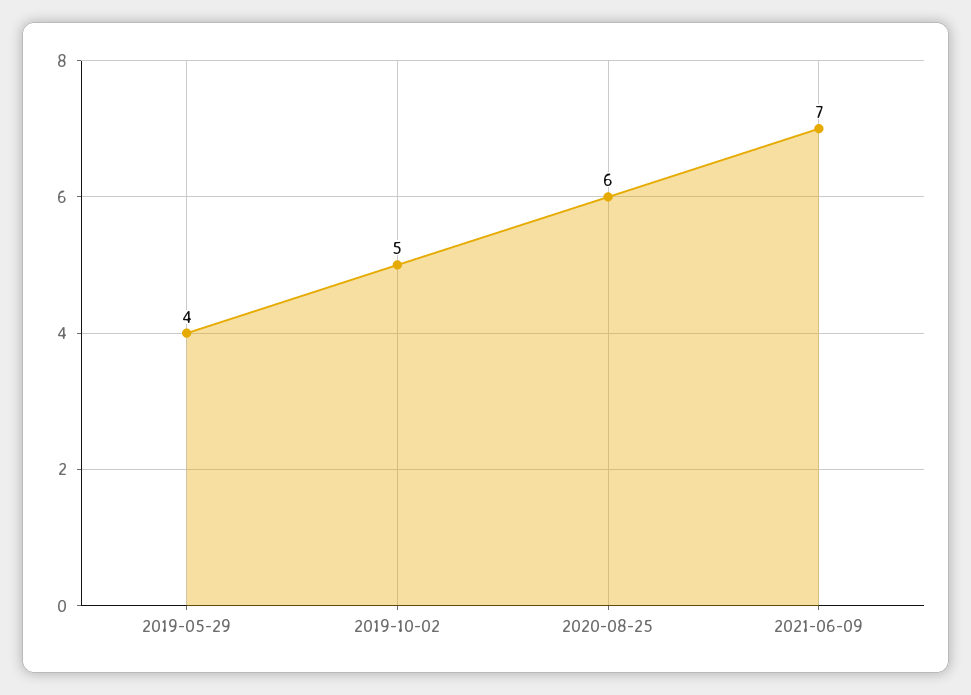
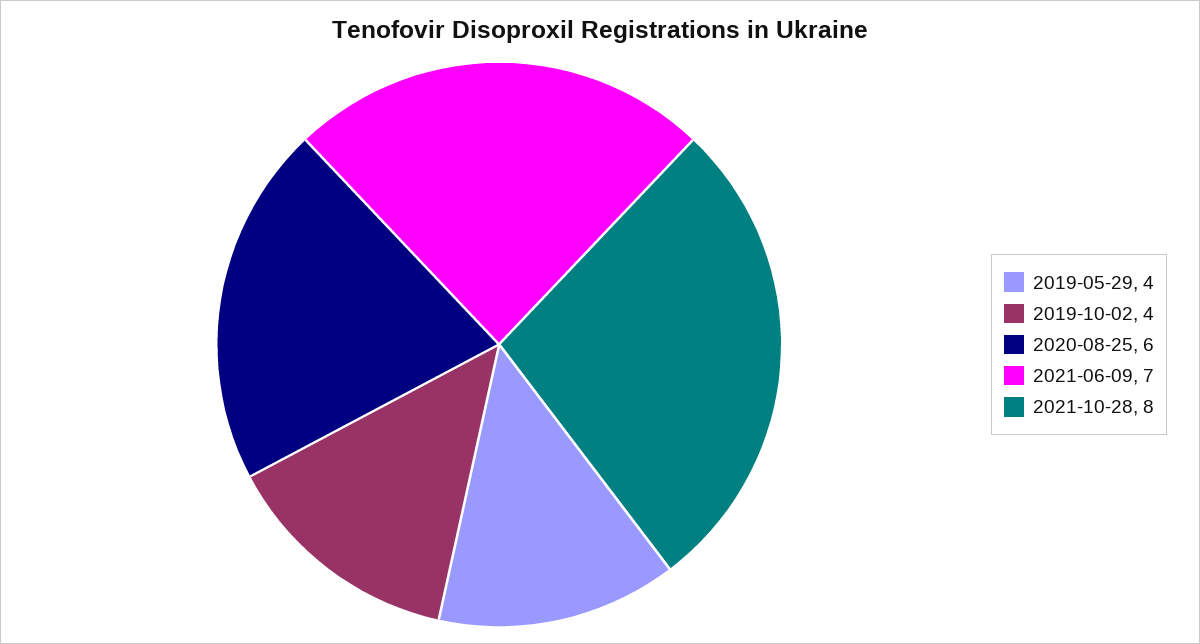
2019-10-02: 5 -> 4
2021-10-28: none -> 8

